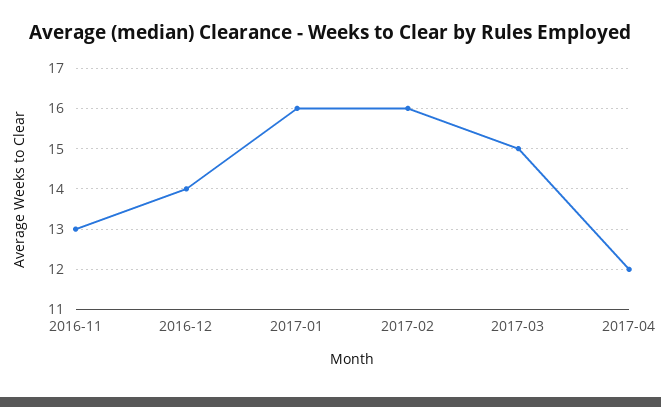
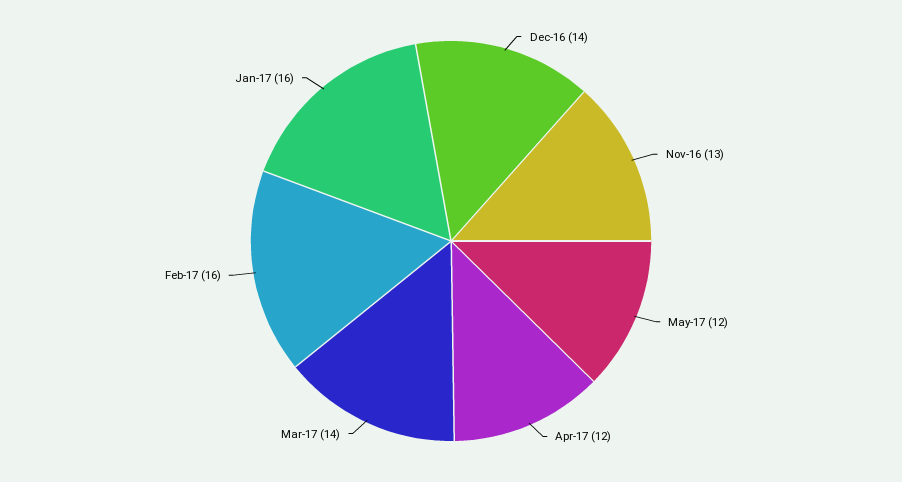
2017-03: 15 -> 14
May-17: none -> 12

